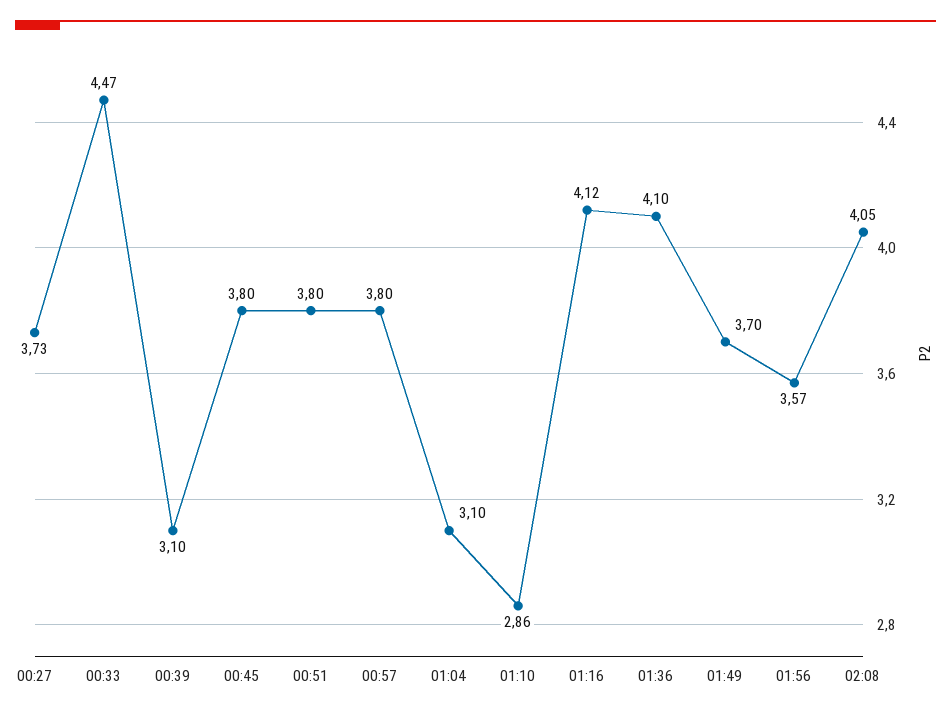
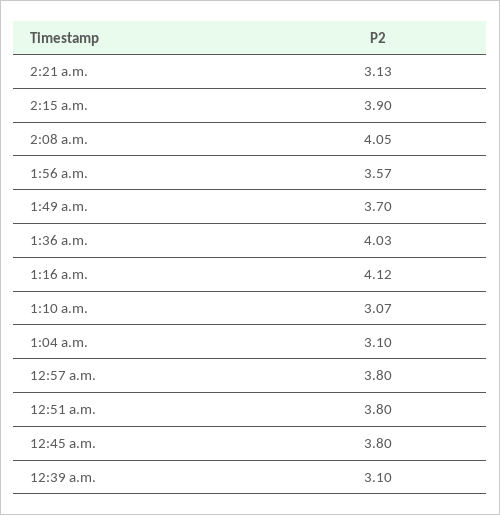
00:27: 3.73 -> none
00:33: 4.47 -> none
01:10: 2.86 -> 3.07
01:36: 4.1 -> 4.03
2:21 a.m.: none -> 3.13
2:15 a.m.: none -> 3.9

